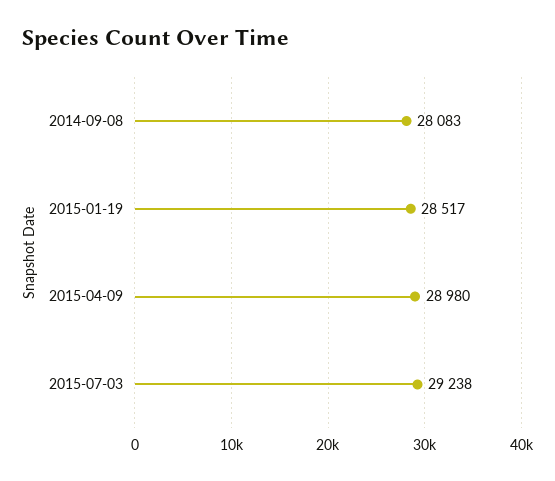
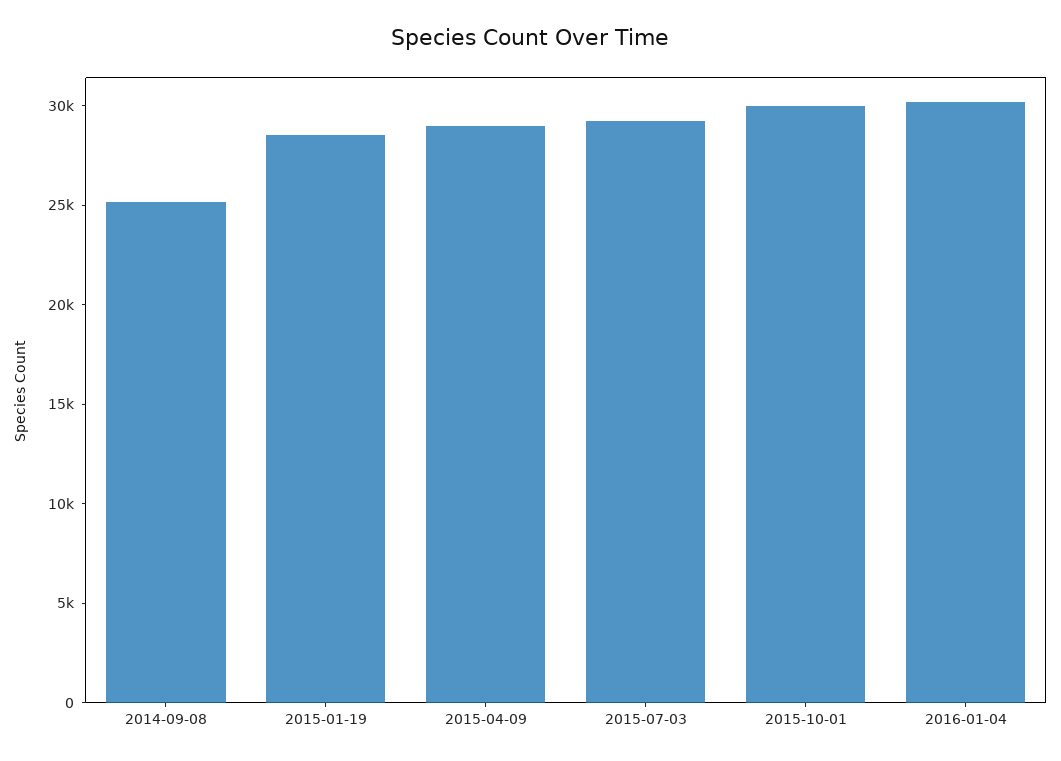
2014-09-08: 28083 -> 25000
2015-10-01: none -> 30000
2016-01-04: none -> 30000

